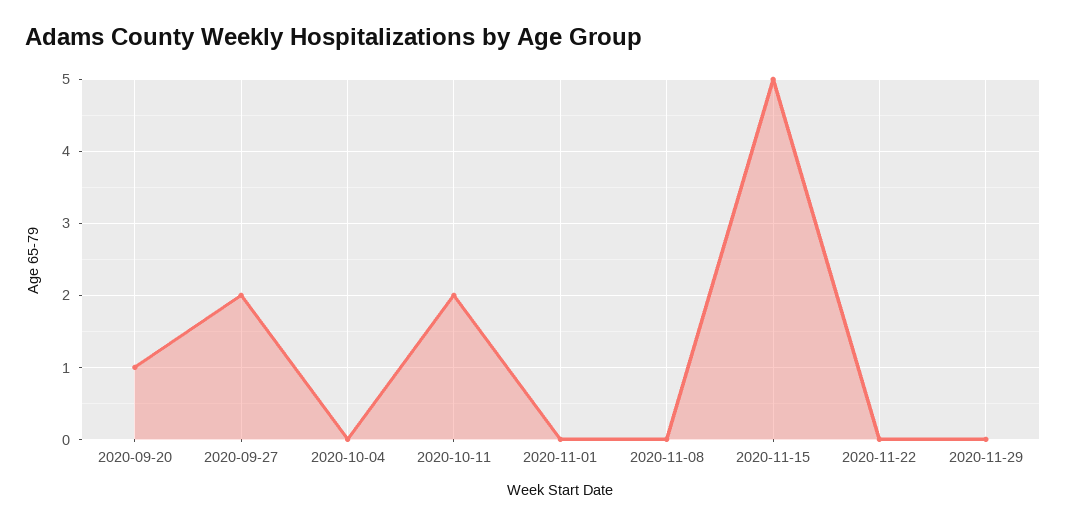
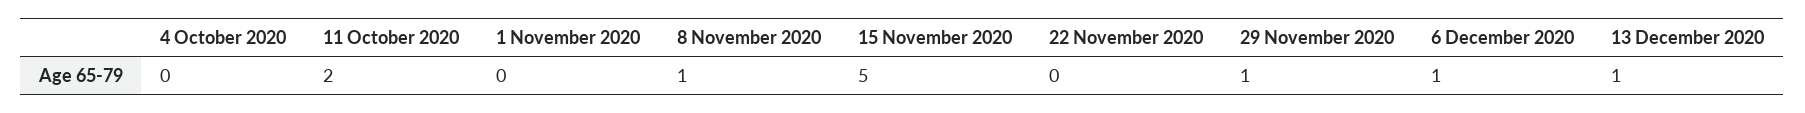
2020-09-20: 1 -> none
2020-09-27: 2 -> none
2020-11-08: 0 -> 1
2020-11-29: 0 -> 1
6 December 2020: none -> 1
13 December 2020: none -> 1

